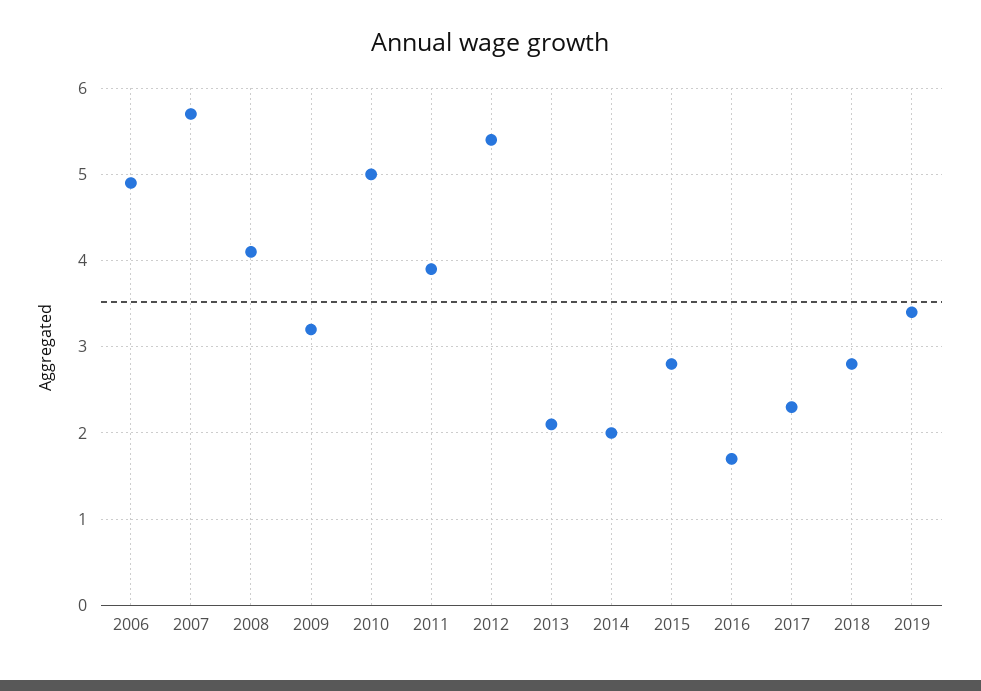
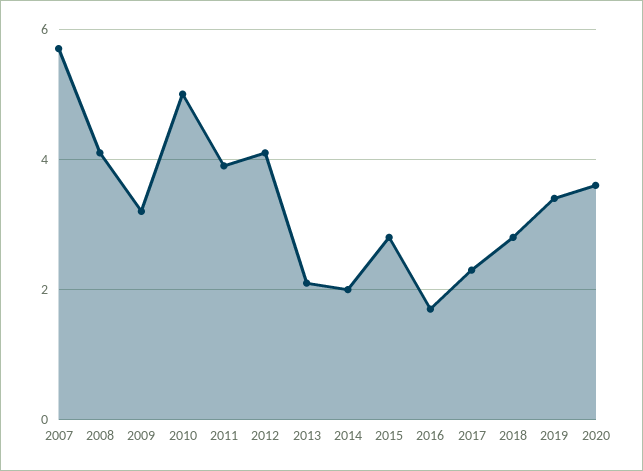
2006: 4.9 -> none
2012: 5.4 -> 4
2020: none -> 3.5

